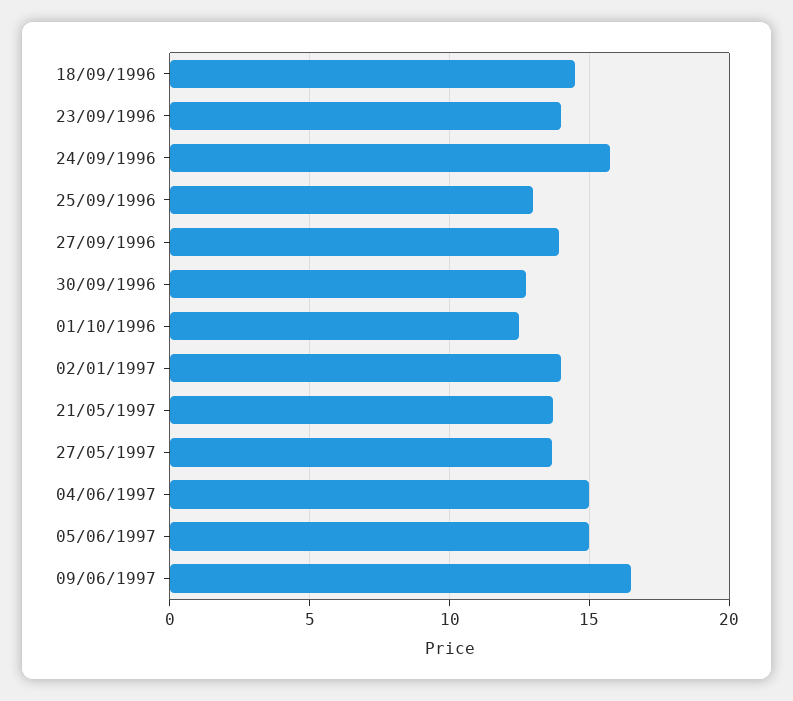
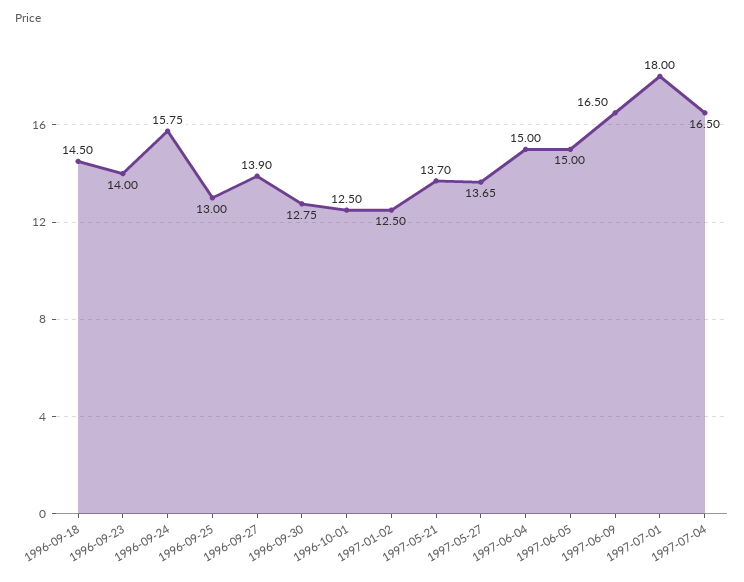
02/01/1997: 14 -> 12.5
1997-07-01: none -> 18
1997-07-04: none -> 16.5

